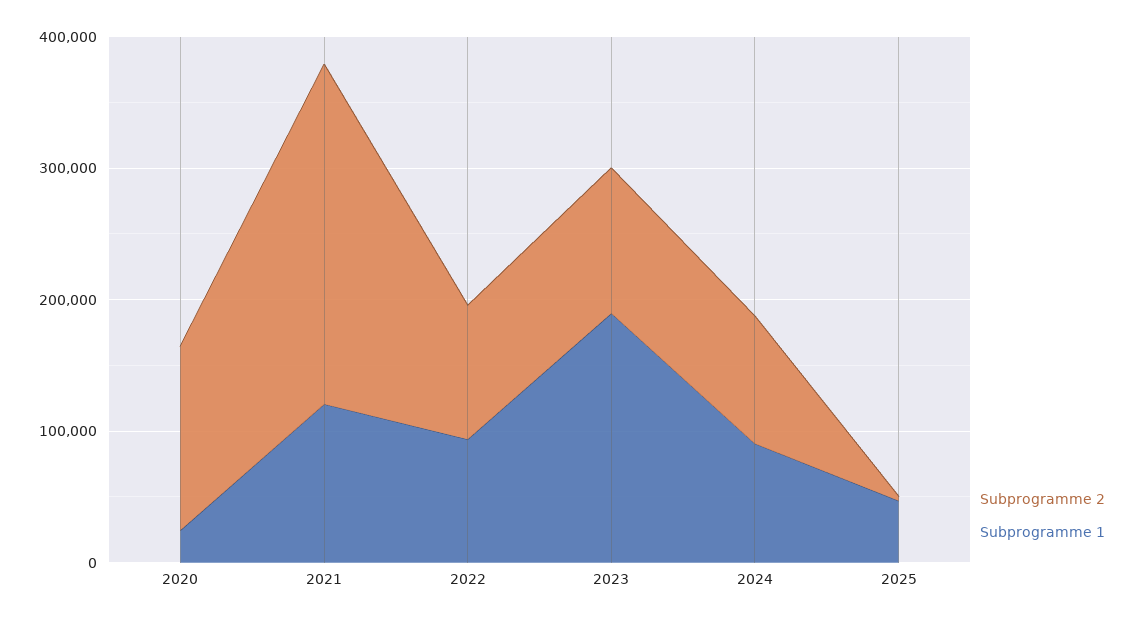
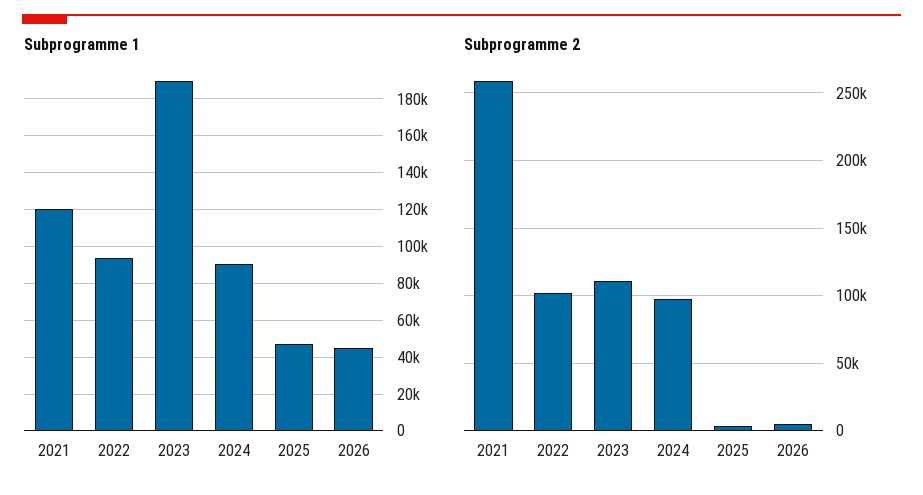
Subprogramme 2, 2020: 140000 -> none
Subprogramme 1, 2020: 20000 -> none
Subprogramme 1, 2026: none -> 45000
Subprogramme 2, 2026: none -> 5000

